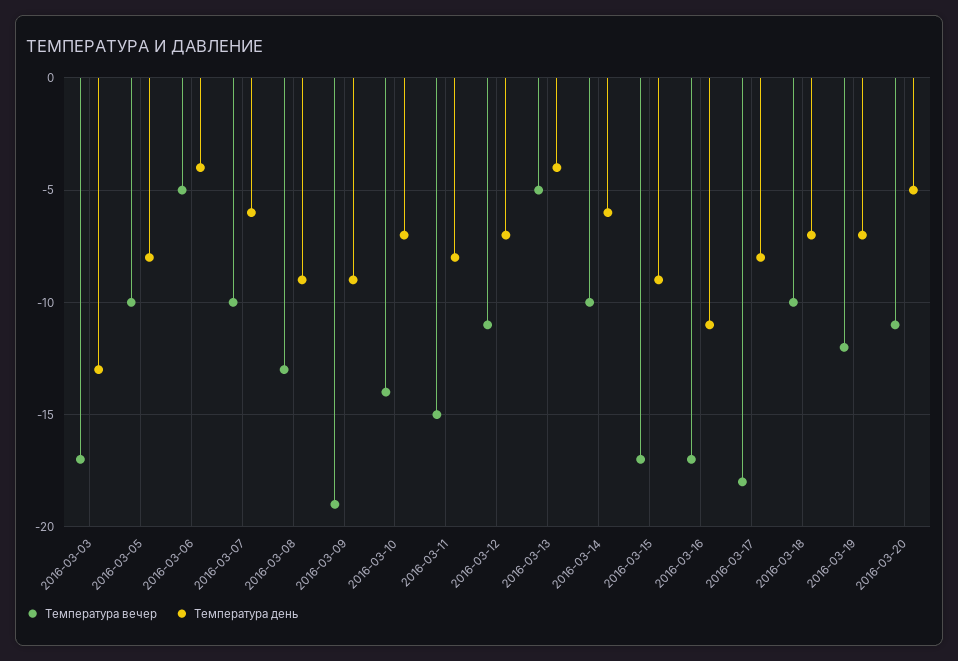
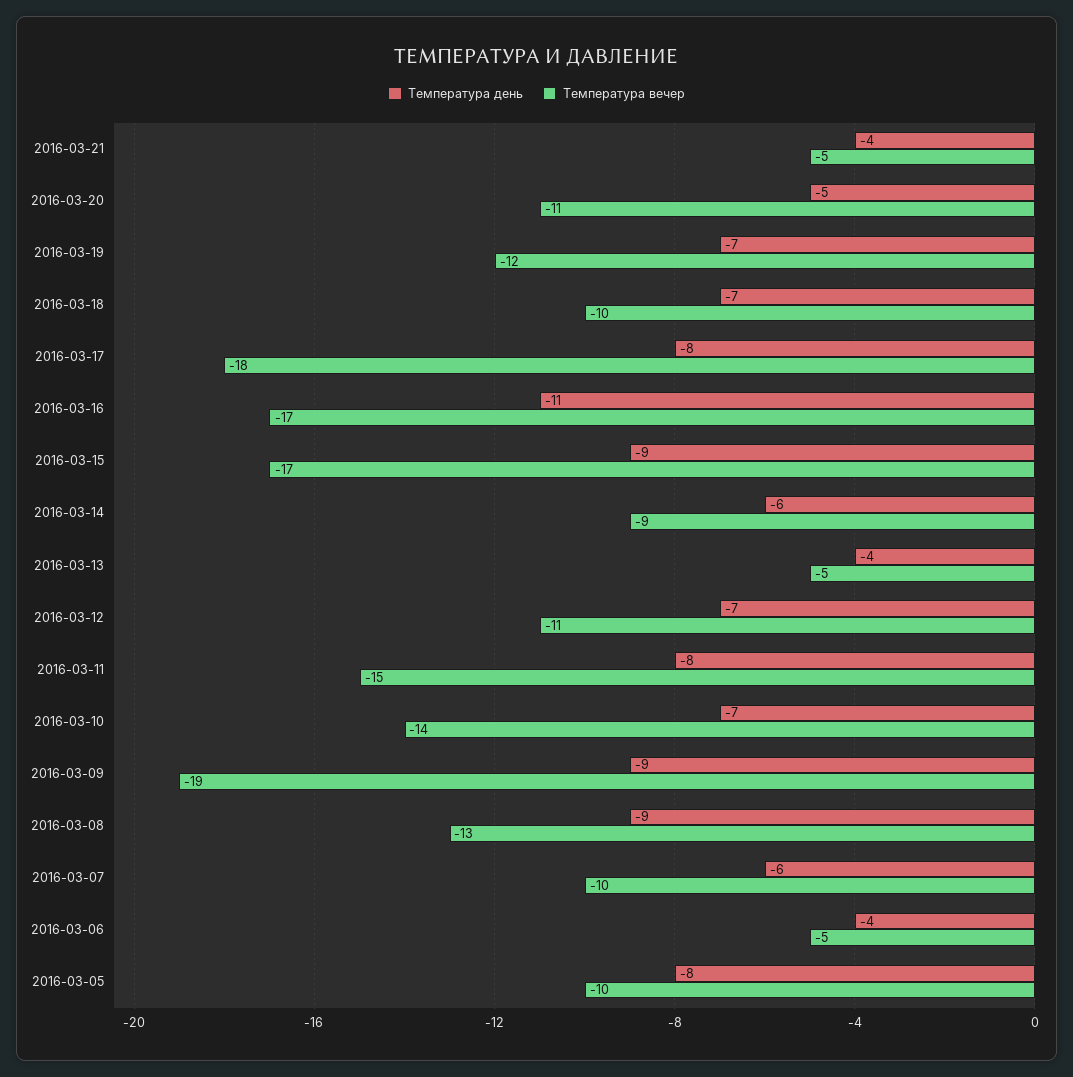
Температура вечер, 2016-03-03: -17 -> none
Температура день, 2016-03-03: -13 -> none
Температура вечер, 2016-03-14: -10 -> -9
Температура день, 2016-03-21: none -> -4
Температура вечер, 2016-03-21: none -> -5

